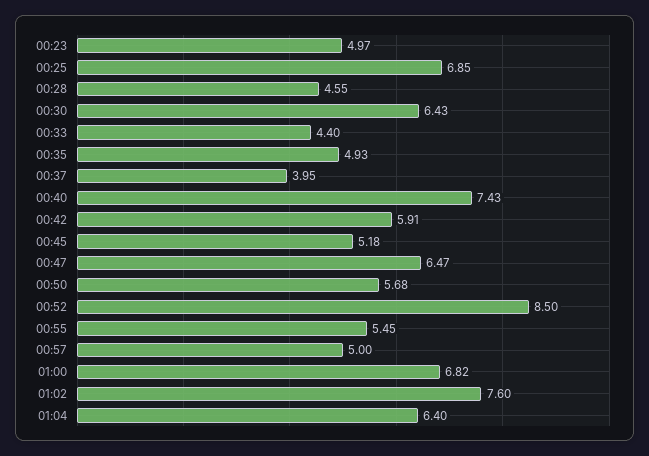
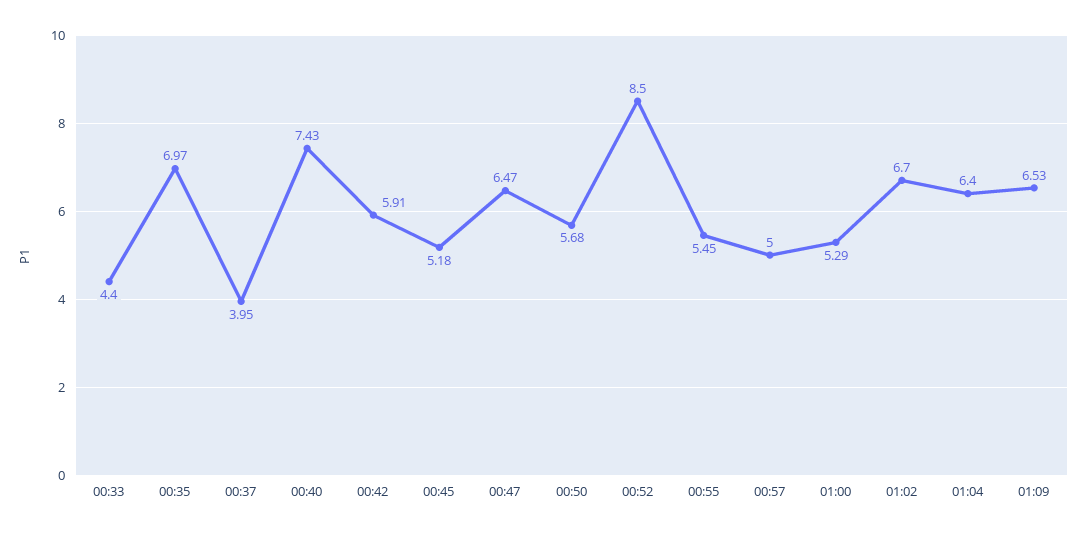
00:23: 4.97 -> none
00:25: 6.85 -> none
00:28: 4.55 -> none
00:30: 6.43 -> none
00:35: 4.93 -> 6.97
01:00: 6.82 -> 5.29
01:02: 7.6 -> 6.7
01:09: none -> 6.53

